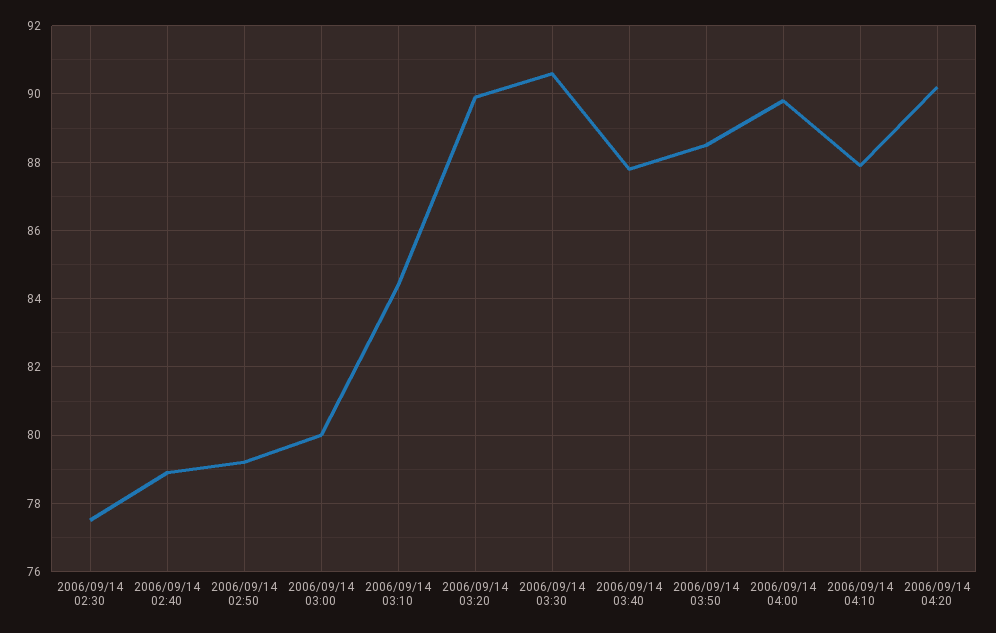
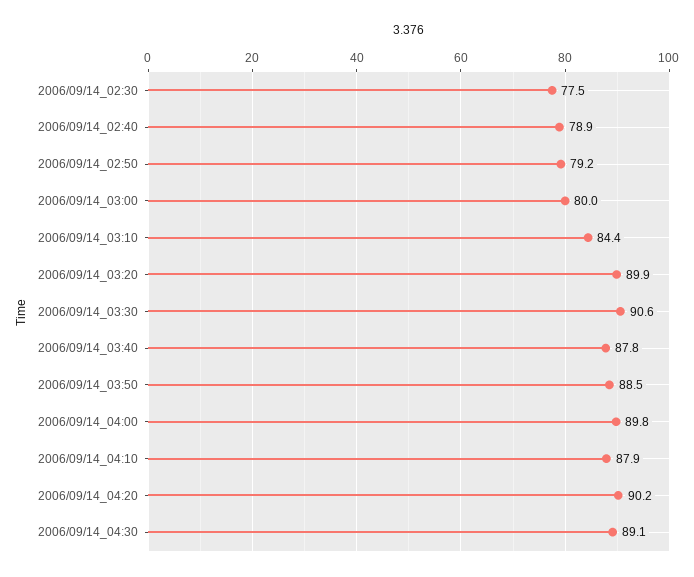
2006/09/14_04:30: none -> 89.1

